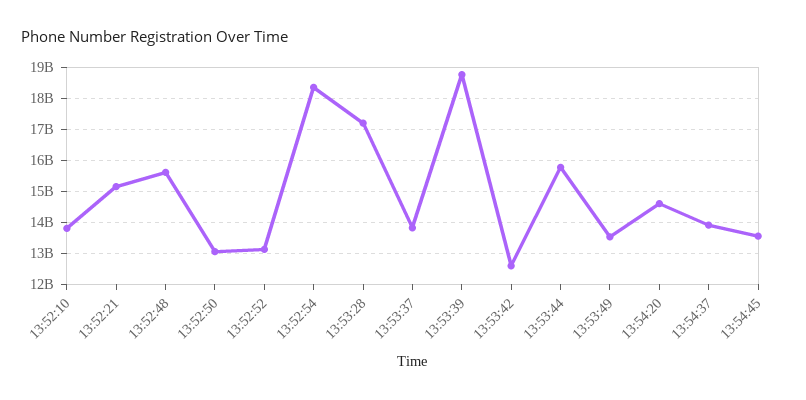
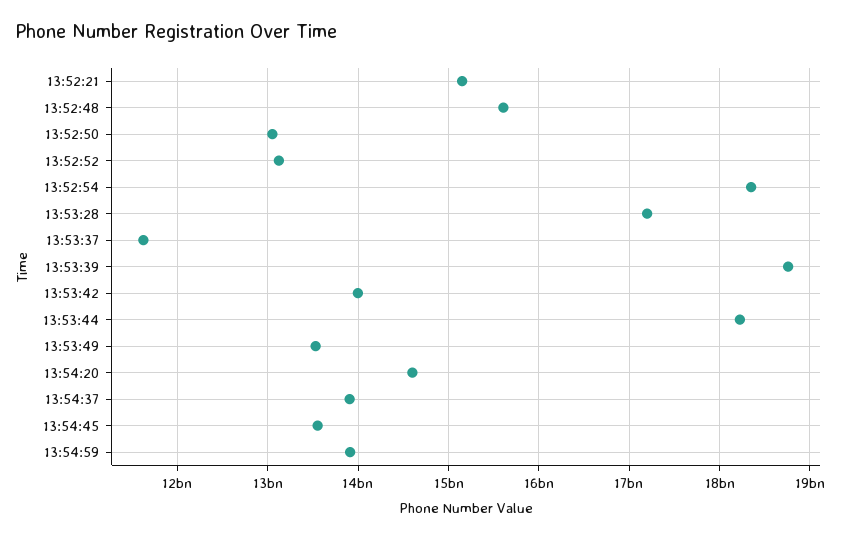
13:52:10: 13800000000 -> none
13:53:37: 13800000000 -> 11600000000
13:53:42: 12600000000 -> 14000000000
13:53:44: 15800000000 -> 18200000000
13:54:59: none -> 13900000000

